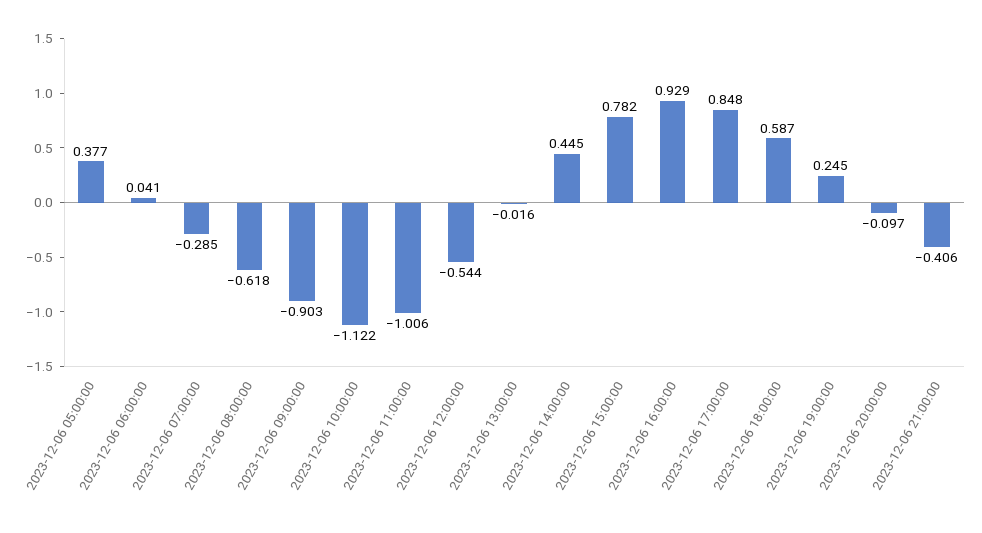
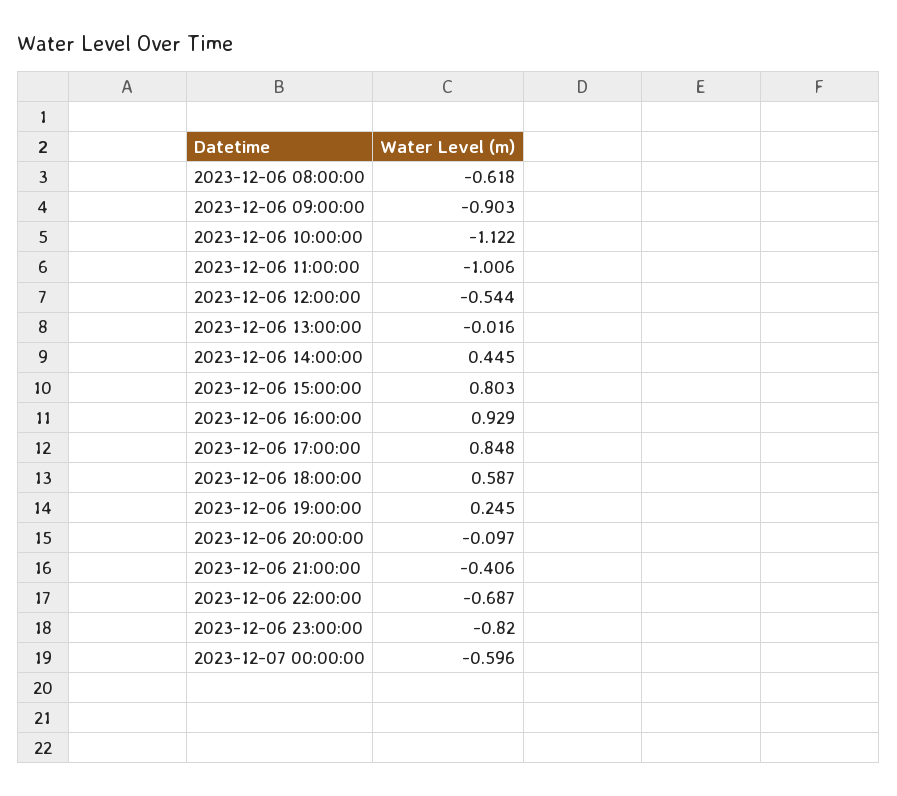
2023-12-06 05:00:00: 0.377 -> none
2023-12-06 06:00:00: 0.041 -> none
2023-12-06 07:00:00: -0.285 -> none
2023-12-06 15:00:00: 0.782 -> 0.803
2023-12-06 22:00:00: none -> -0.687
2023-12-06 23:00:00: none -> -0.82
2023-12-07 00:00:00: none -> -0.596

